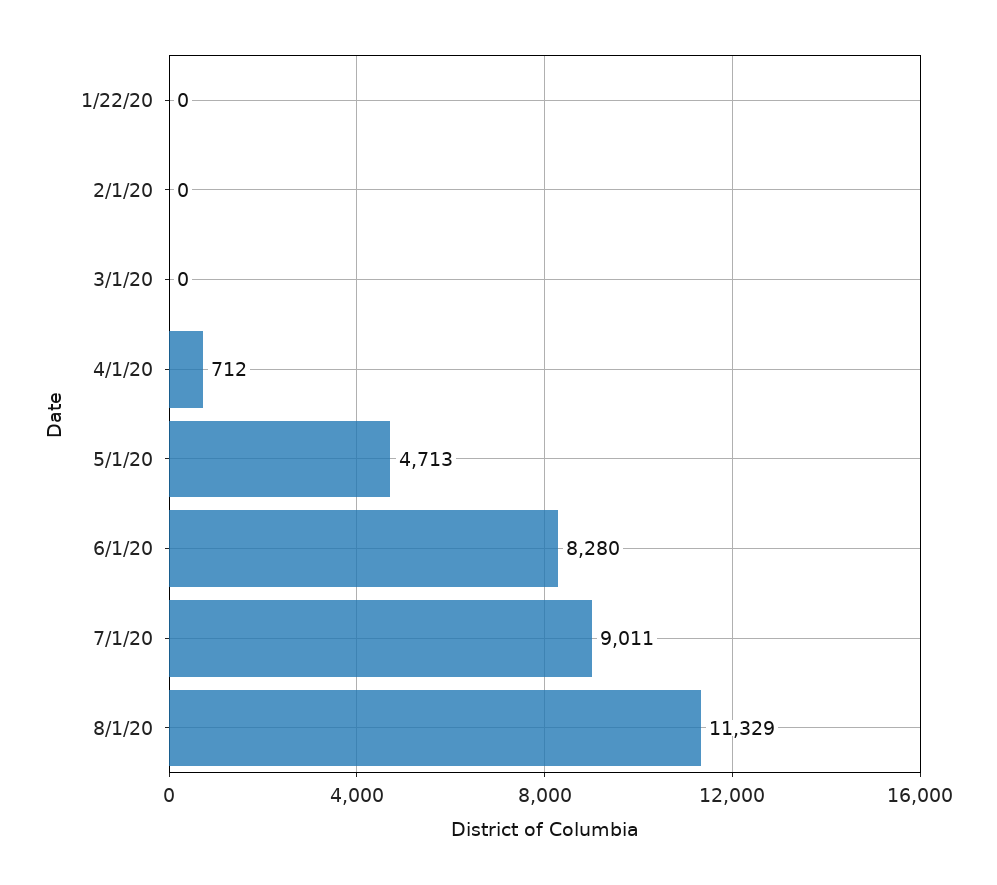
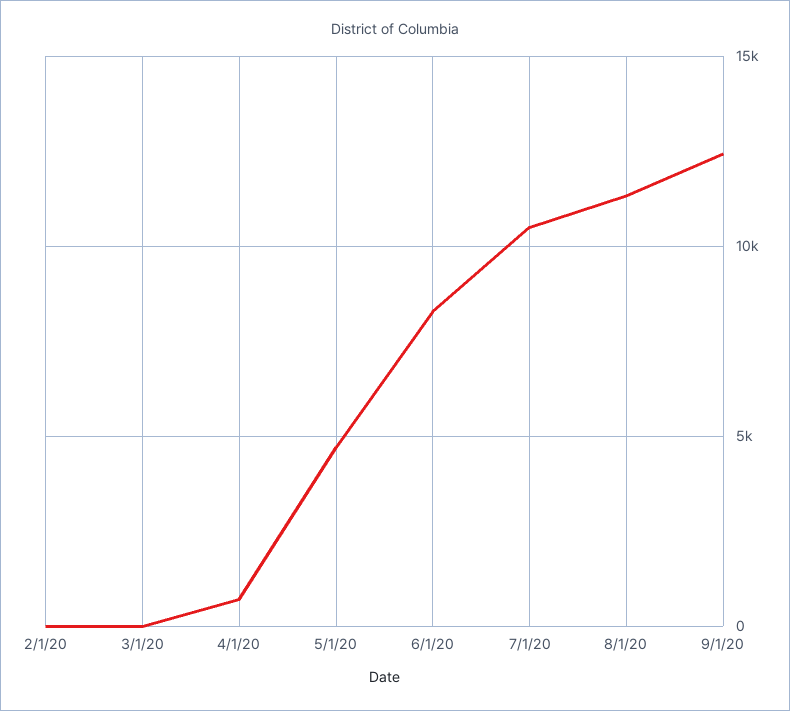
1/22/20: 0 -> none
7/1/20: 9011 -> 10500
9/1/20: none -> 12500

